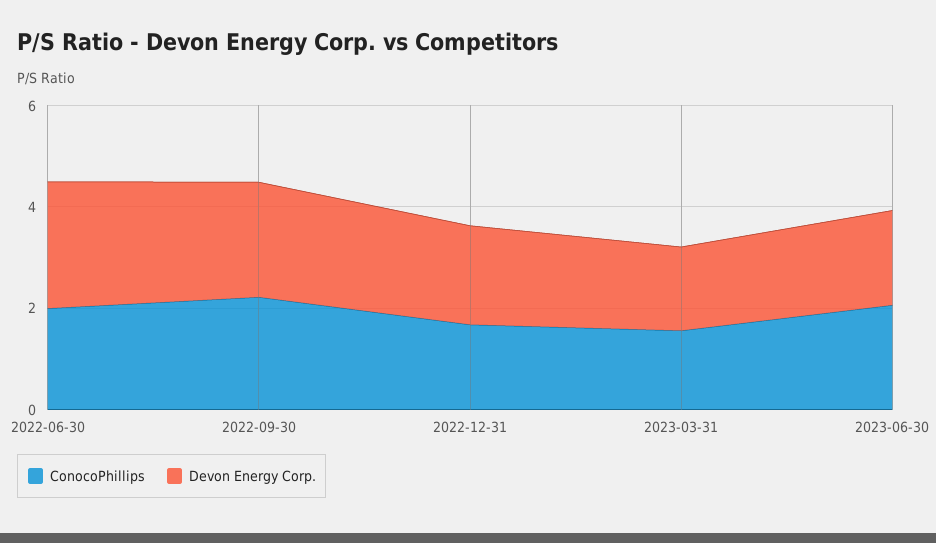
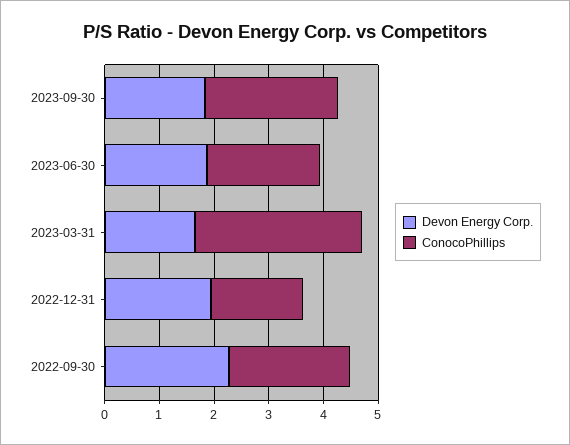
ConocoPhillips, 2022-06-30: 2 -> none
Devon Energy Corp., 2022-06-30: 2.5 -> none
ConocoPhillips, 2023-03-31: 1.5 -> 3
Devon Energy Corp., 2023-09-30: none -> 1.8
ConocoPhillips, 2023-09-30: none -> 2.4

